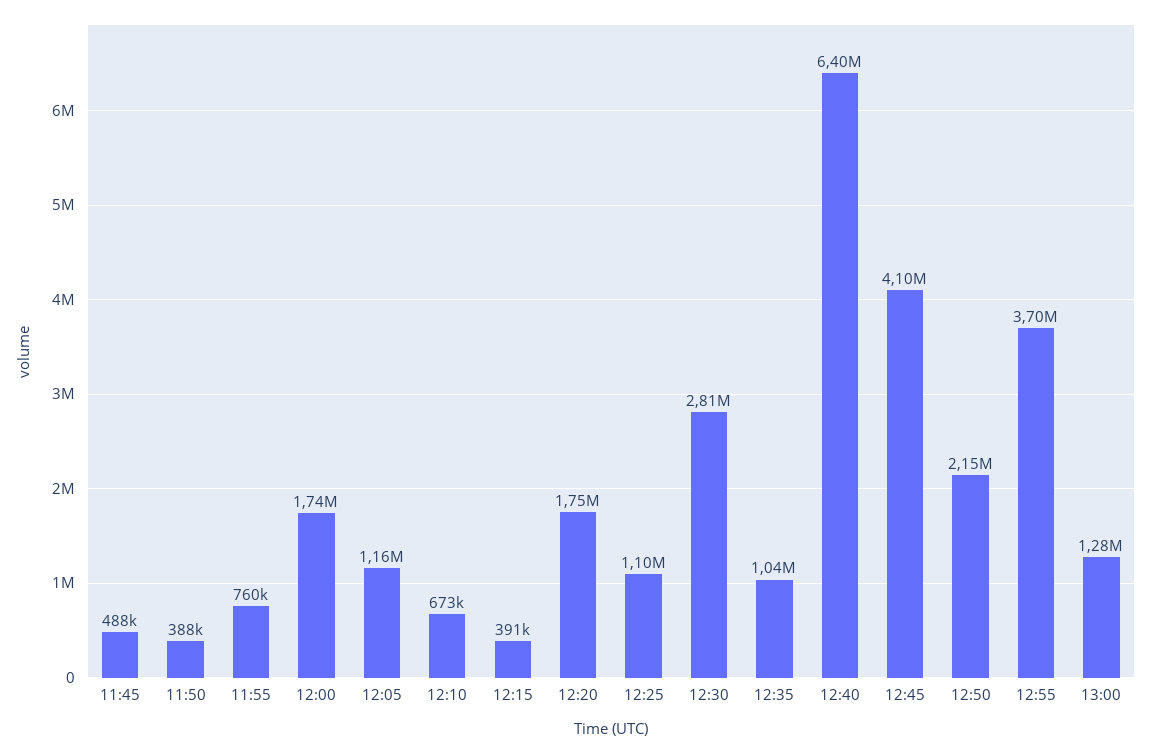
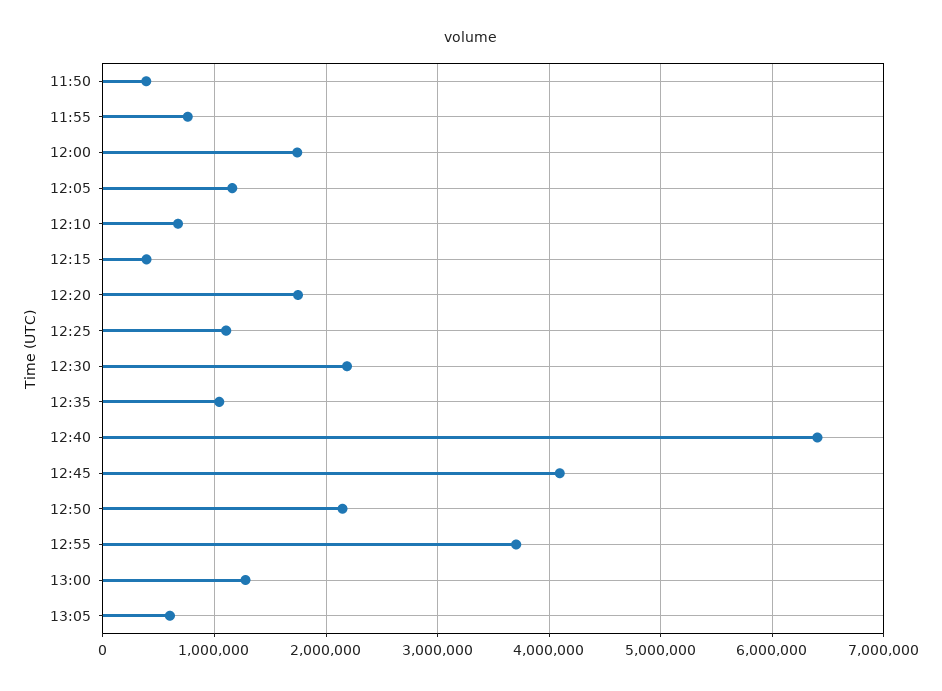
11:45: 488000 -> none
12:30: 2810000 -> 2200000
13:05: none -> 600000

